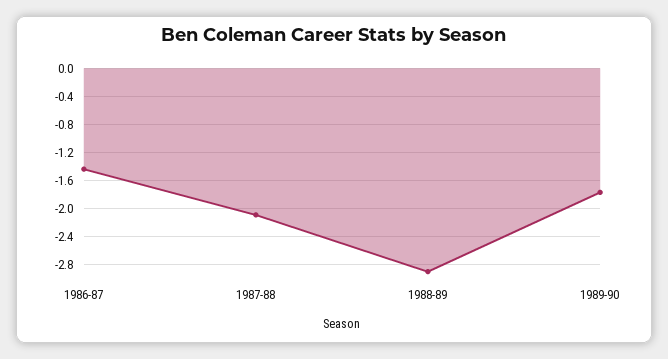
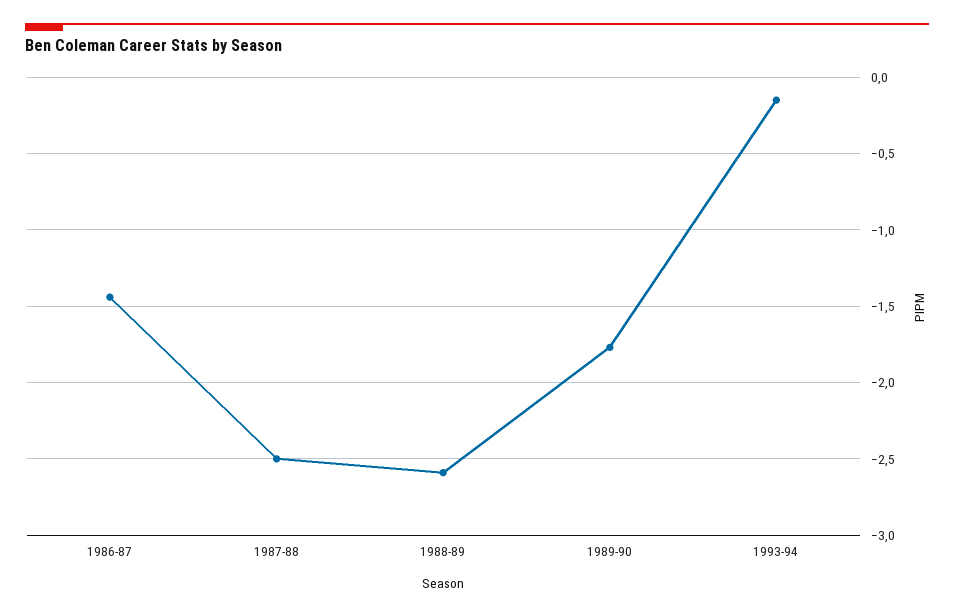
1987-88: -2.1 -> -2.5
1988-89: -2.9 -> -2.6
1993-94: none -> -0.15

